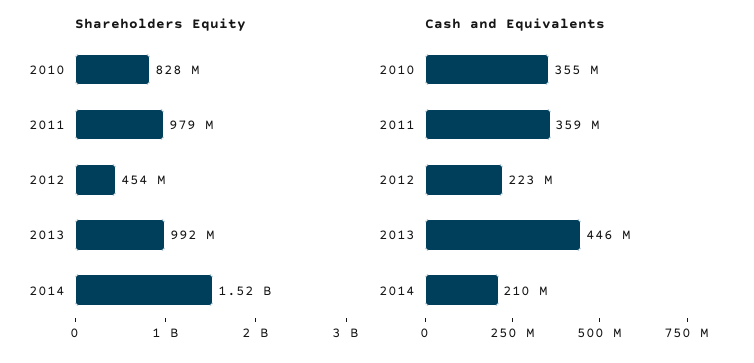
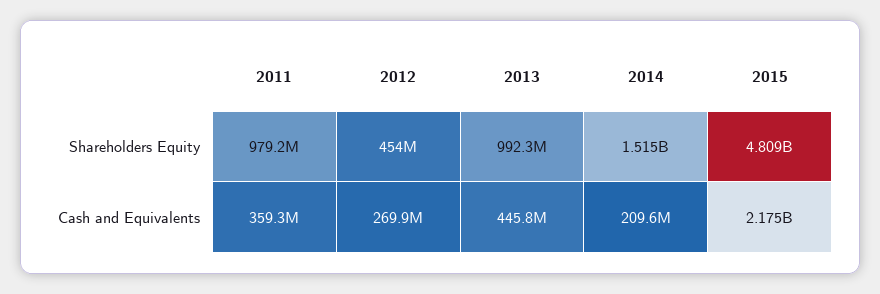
Shareholders Equity, 2010: 828000000 -> none
Cash and Equivalents, 2010: 355000000 -> none
Cash and Equivalents, 2012: 223000000 -> 269900000
Shareholders Equity, 2015: none -> 4809000000
Cash and Equivalents, 2015: none -> 2175000000

